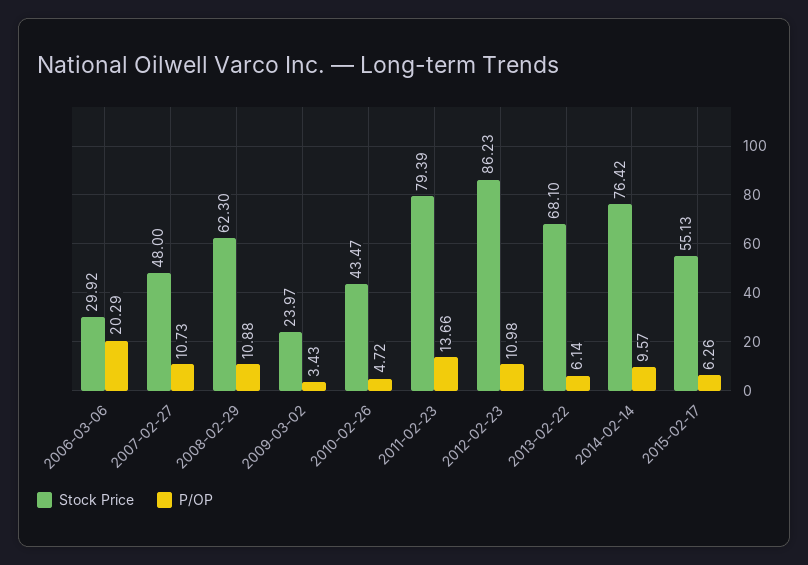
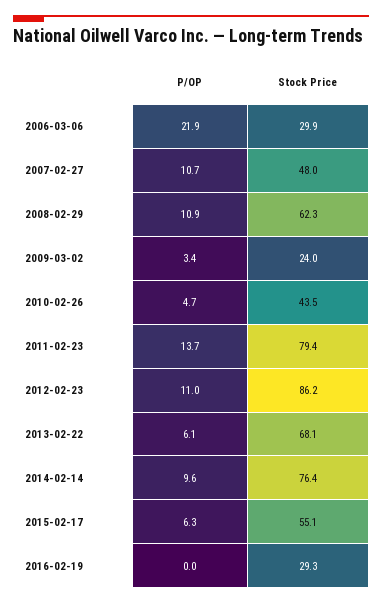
P/OP, 2006-03-06: 20.29 -> 21.9
P/OP, 2016-02-19: none -> 0
Stock Price, 2016-02-19: none -> 29.3

